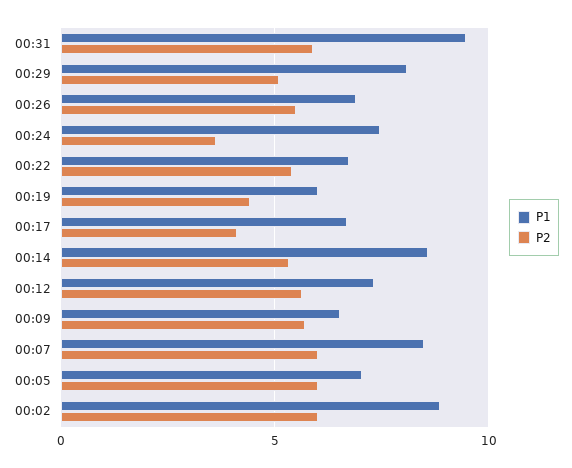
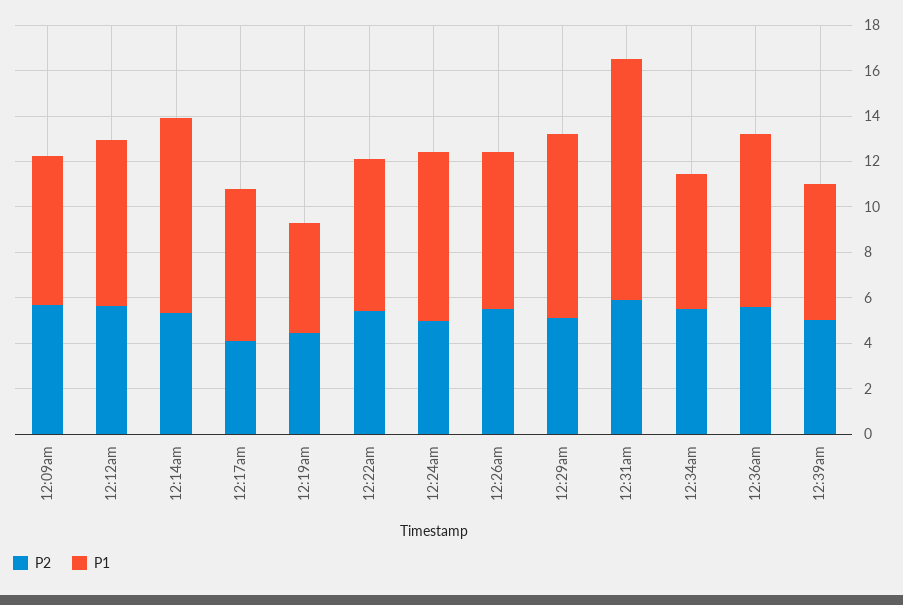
P1, 00:31: 9.5 -> 10.5
P2, 00:24: 3.5 -> 5
P1, 00:19: 6 -> 5
P1, 00:07: 8.5 -> none
P2, 00:07: 6 -> none
P1, 00:05: 7 -> none
P2, 00:05: 6 -> none
P1, 00:02: 9 -> none
P2, 00:02: 6 -> none
P2, 12:34am: none -> 5.5
P1, 12:34am: none -> 6
P2, 12:36am: none -> 5.5
P1, 12:36am: none -> 7.5
P2, 12:39am: none -> 5
P1, 12:39am: none -> 6

